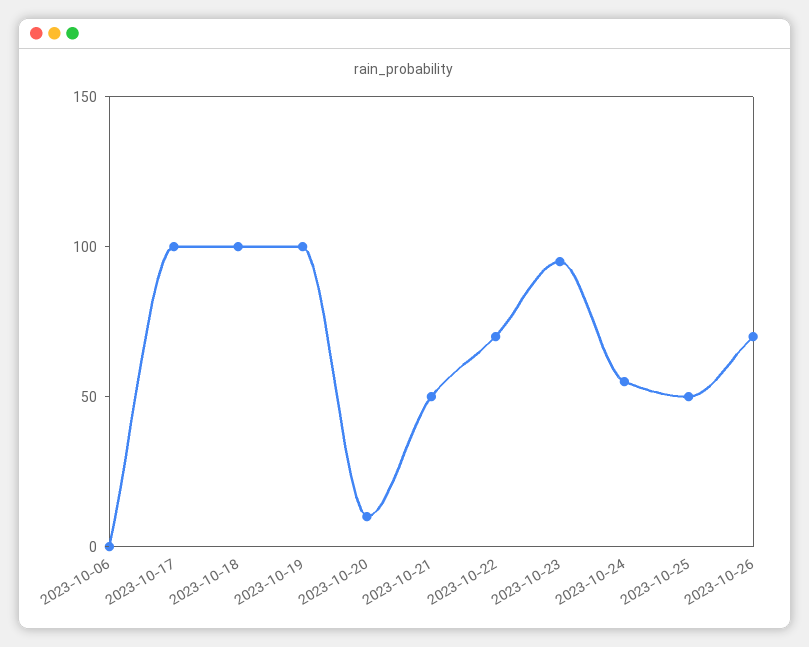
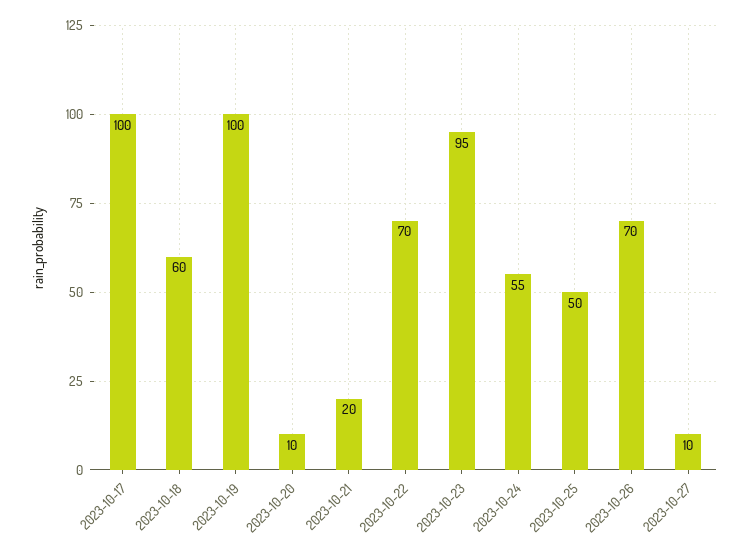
2023-10-06: 0 -> none
2023-10-18: 100 -> 60
2023-10-21: 50 -> 20
2023-10-27: none -> 10

